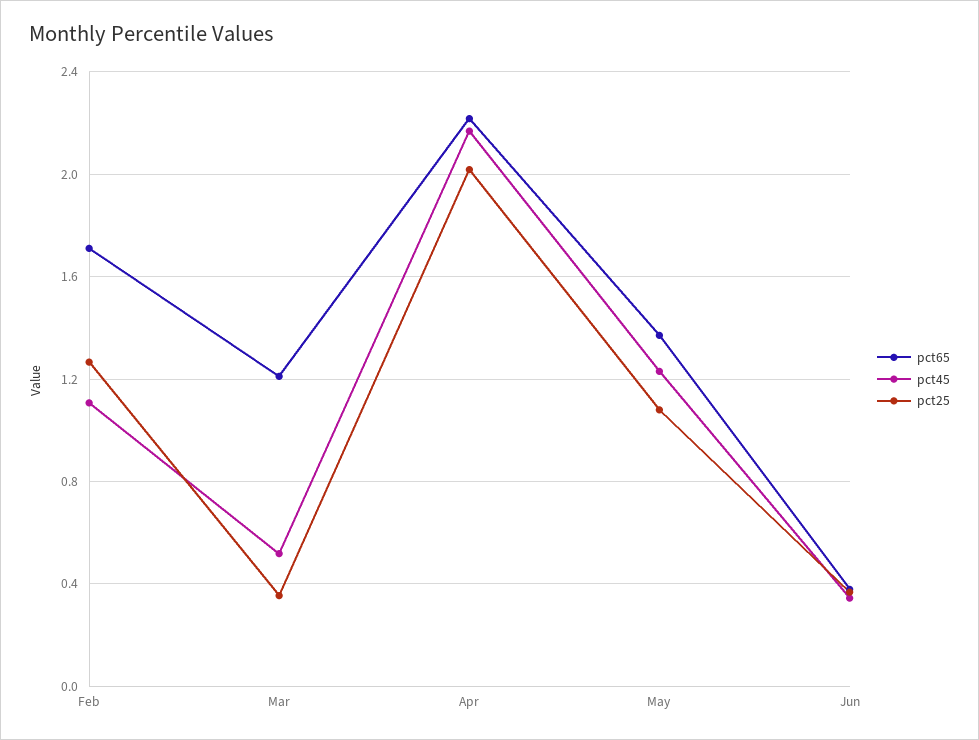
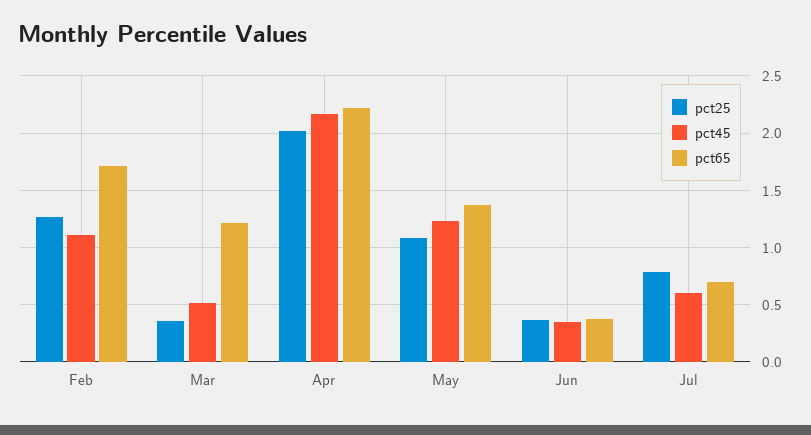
pct25, Jul: none -> 0.8
pct45, Jul: none -> 0.6
pct65, Jul: none -> 0.7

